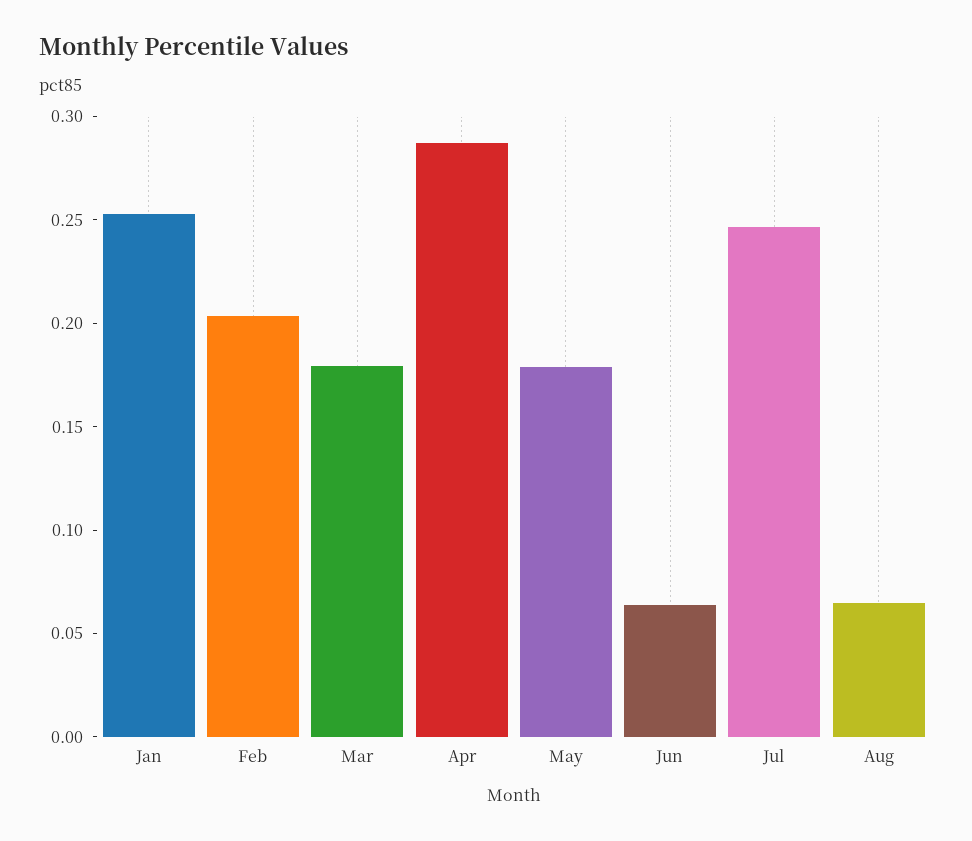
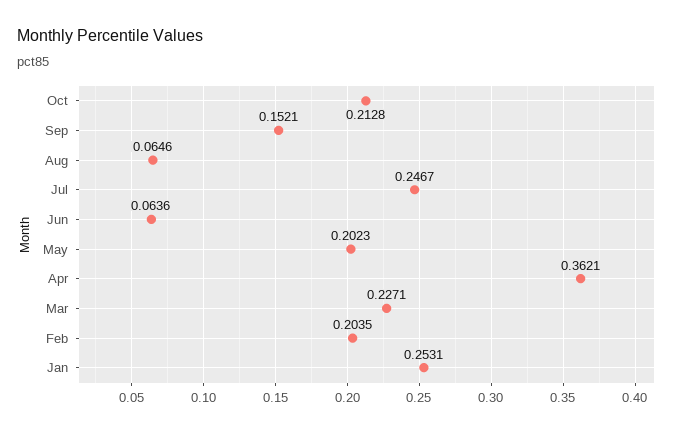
Mar: 0.18 -> 0.2271
Apr: 0.29 -> 0.3621
May: 0.18 -> 0.2023
Oct: none -> 0.2128
Sep: none -> 0.1521

